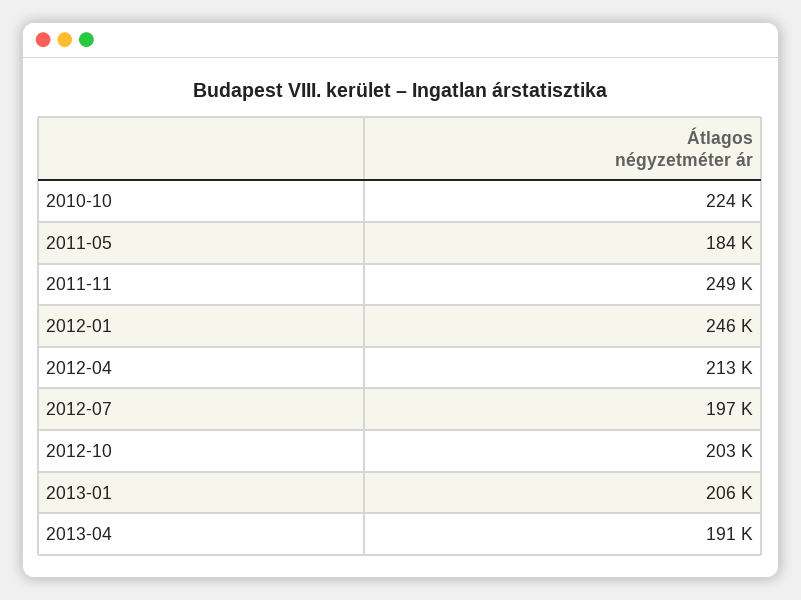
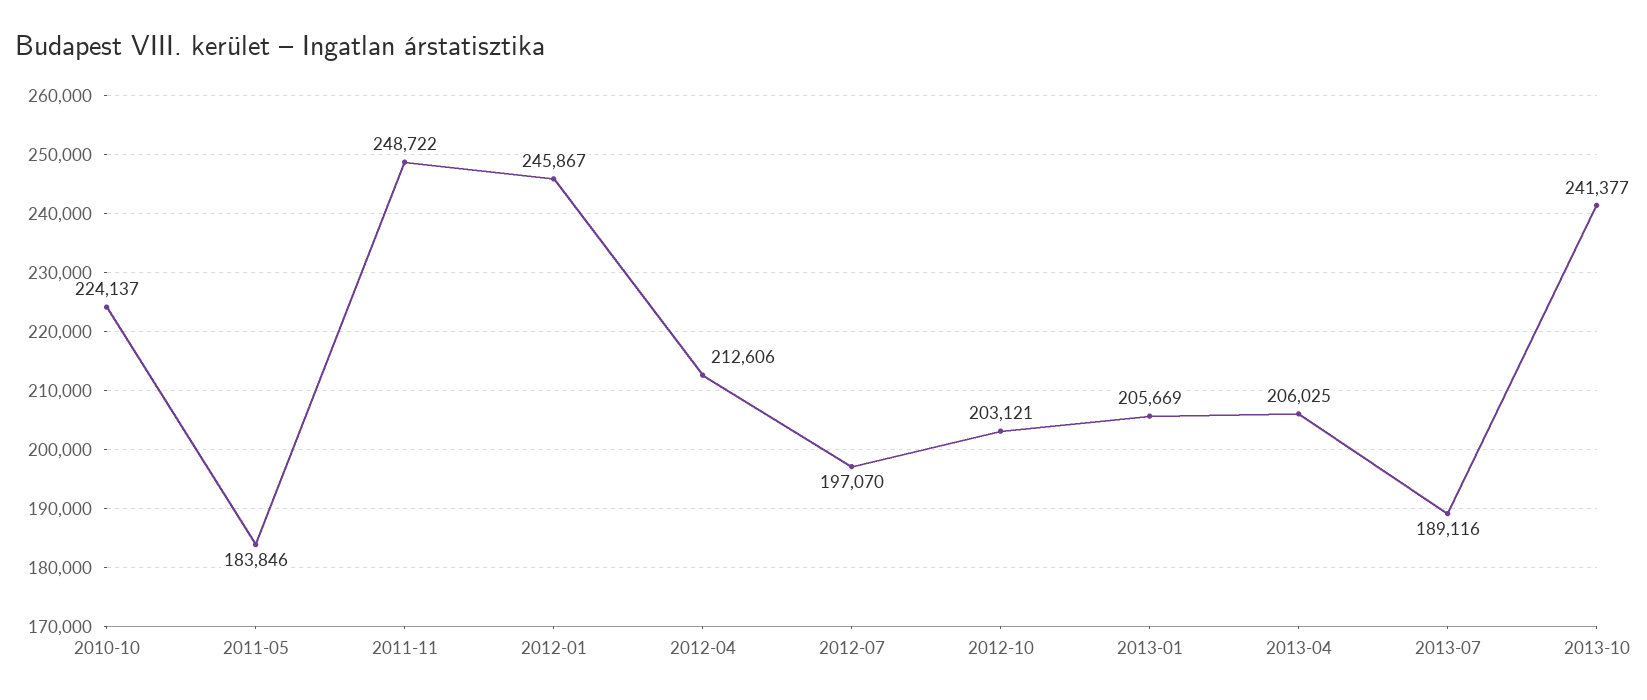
2013-04: 191000 -> 206025
2013-07: none -> 189116
2013-10: none -> 241377

